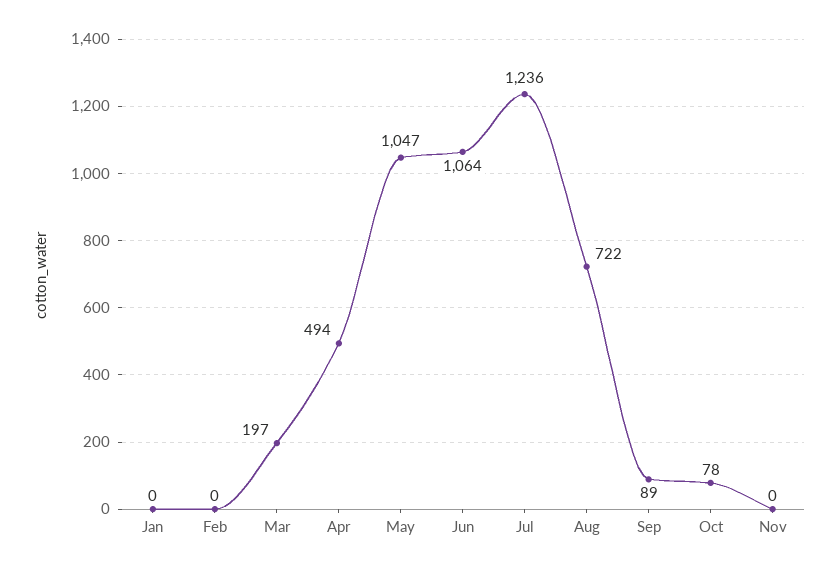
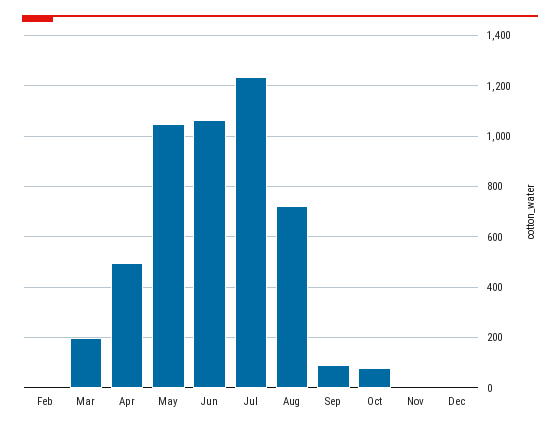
Jan: 0 -> none
Dec: none -> 0

